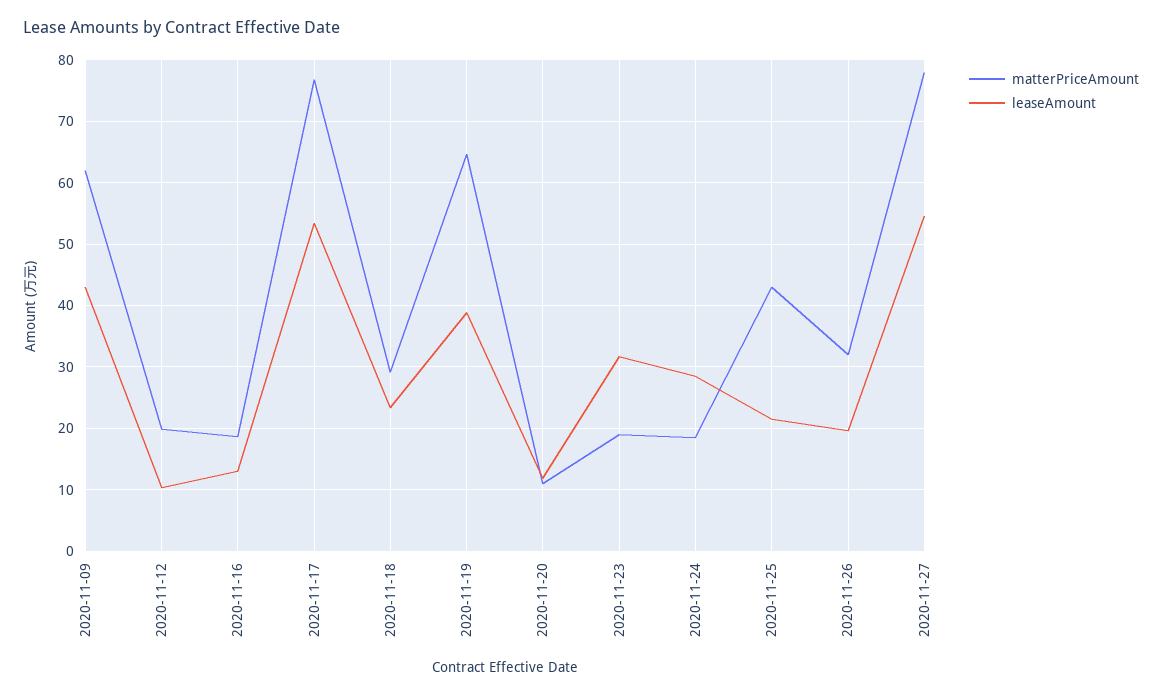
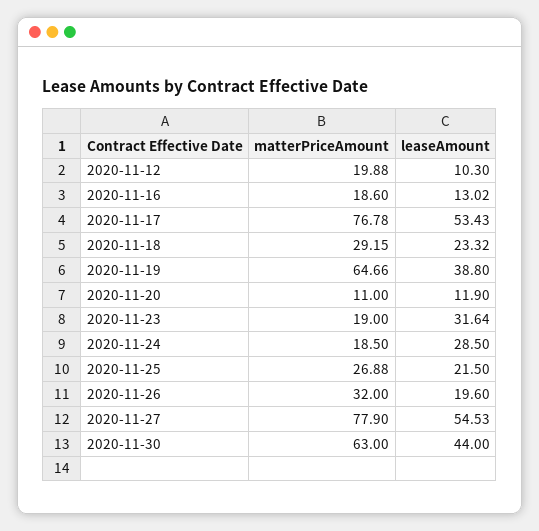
matterPriceAmount, 2020-11-09: 62 -> none
leaseAmount, 2020-11-09: 43 -> none
matterPriceAmount, 2020-11-25: 43 -> 26.88
matterPriceAmount, 2020-11-30: none -> 63
leaseAmount, 2020-11-30: none -> 44

